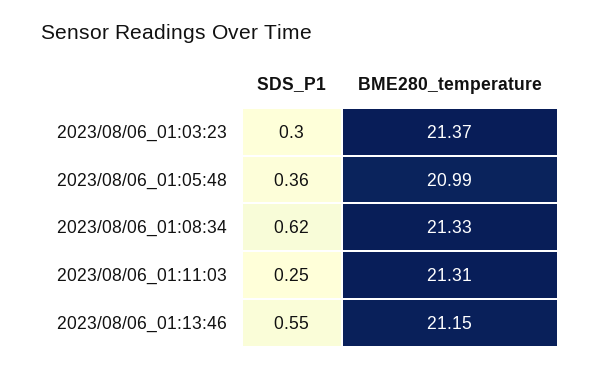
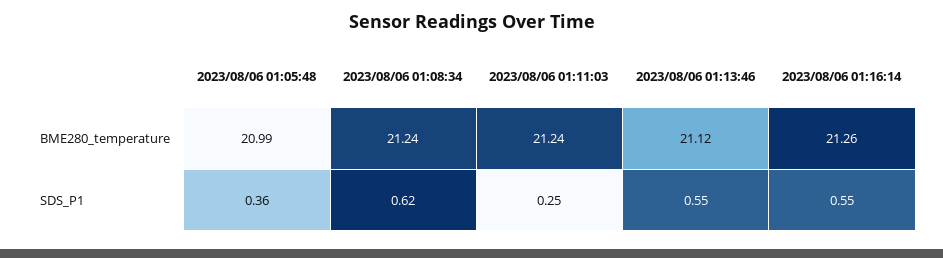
SDS_P1, 2023/08/06_01:03:23: 0.3 -> none
BME280_temperature, 2023/08/06_01:03:23: 21.37 -> none
BME280_temperature, 2023/08/06_01:08:34: 21.33 -> 21.24
BME280_temperature, 2023/08/06_01:11:03: 21.31 -> 21.24
BME280_temperature, 2023/08/06_01:13:46: 21.15 -> 21.12
BME280_temperature, 2023/08/06 01:16:14: none -> 21.26
SDS_P1, 2023/08/06 01:16:14: none -> 0.55

